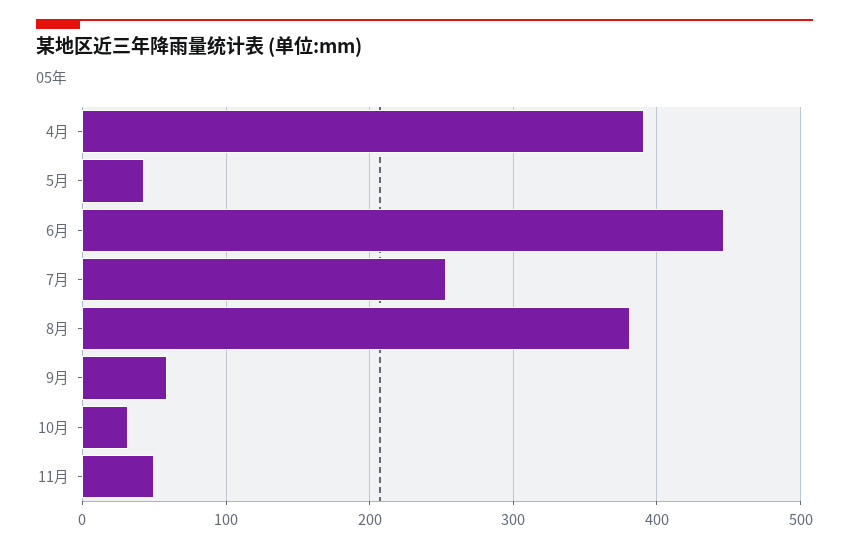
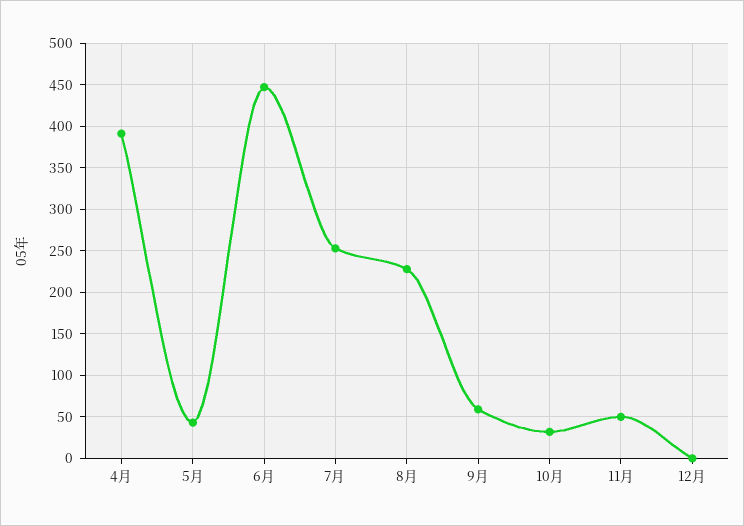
8月: 380 -> 230
12月: none -> 0

